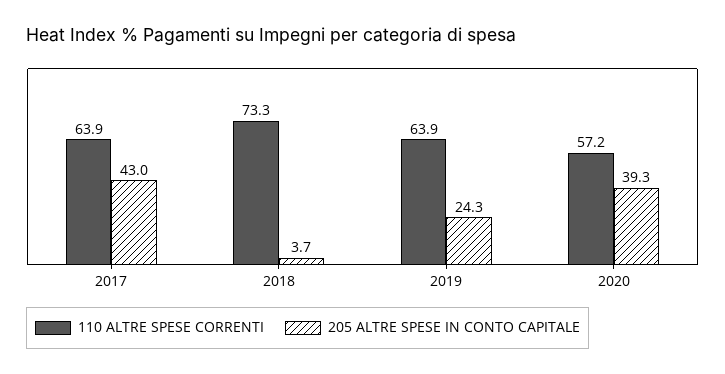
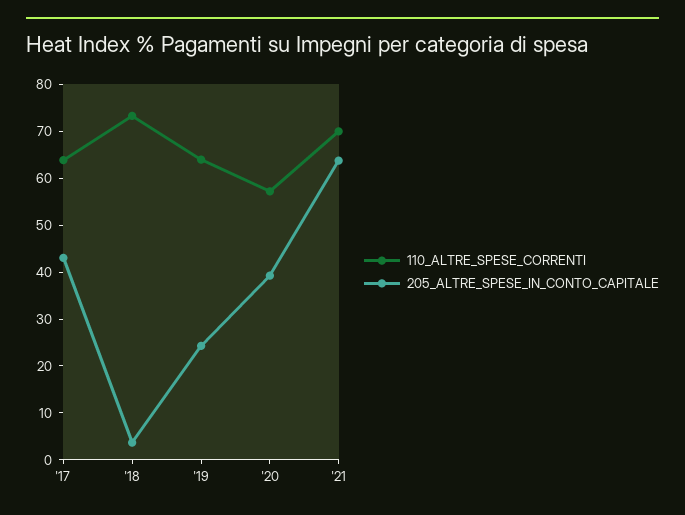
110 ALTRE SPESE CORRENTI, '21: none -> 70
205 ALTRE SPESE IN CONTO CAPITALE, '21: none -> 64

